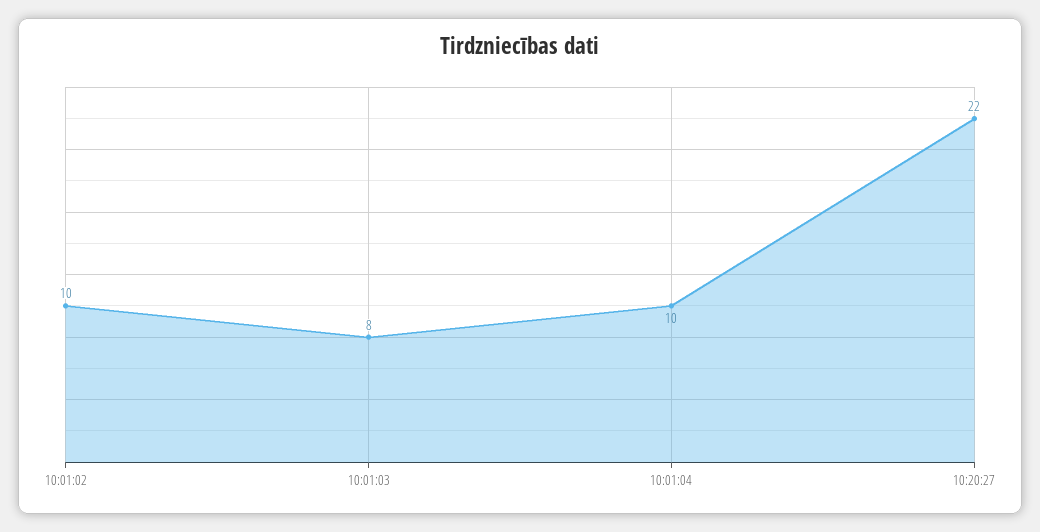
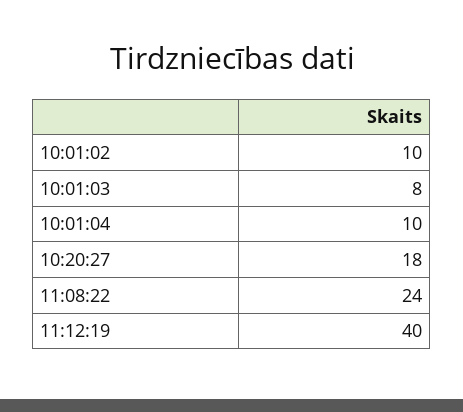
10:20:27: 22 -> 18
11:08:22: none -> 24
11:12:19: none -> 40

